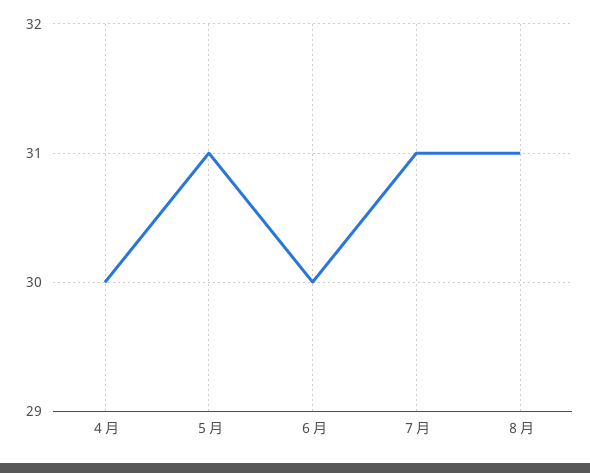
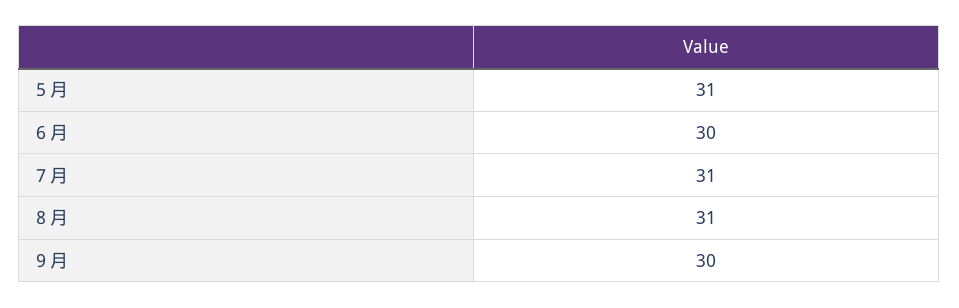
４月: 30 -> none
９月: none -> 30

